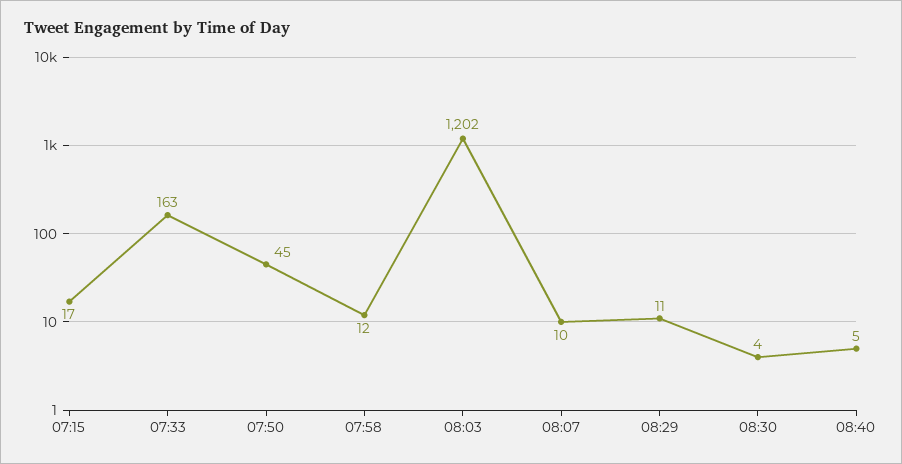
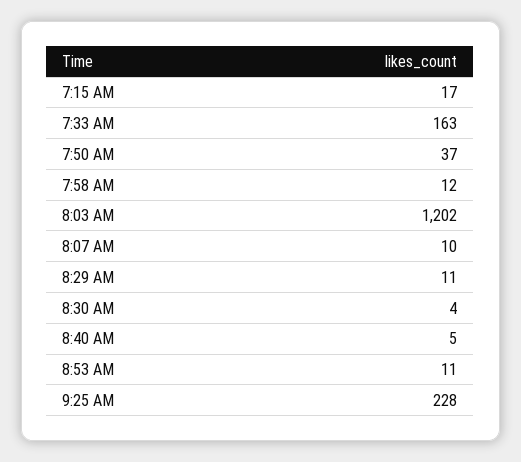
07:50: 45 -> 37
8:53 AM: none -> 11
9:25 AM: none -> 228

